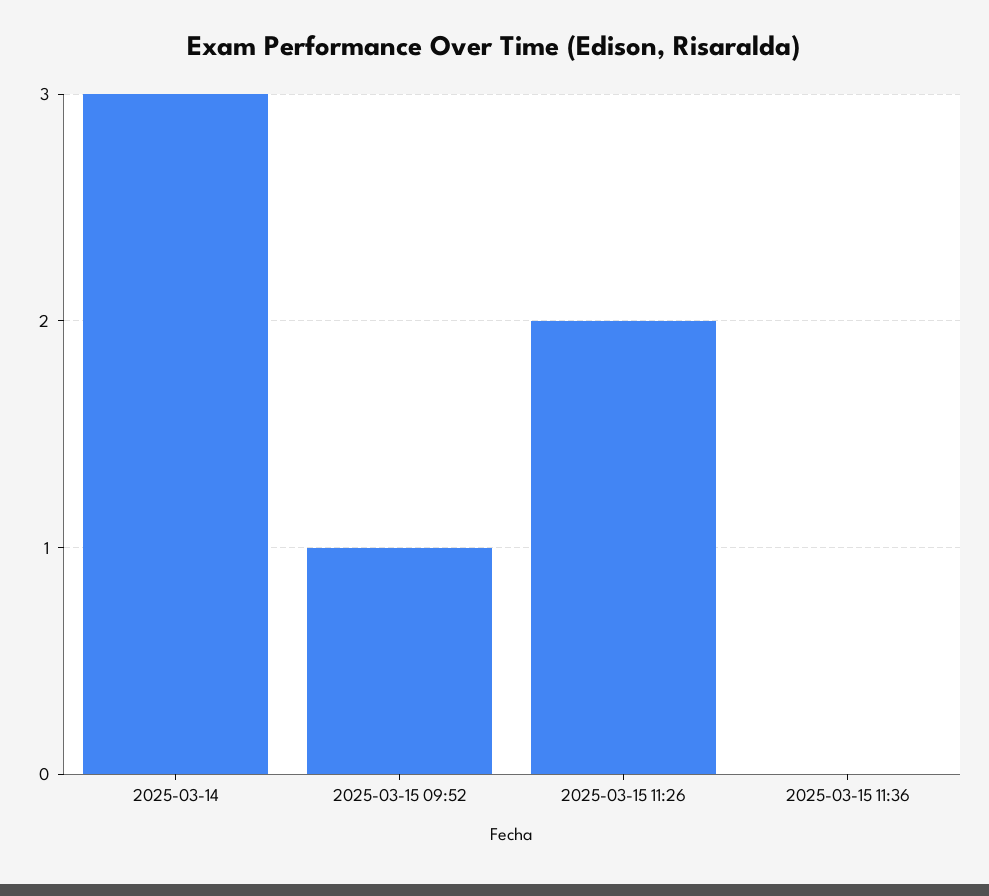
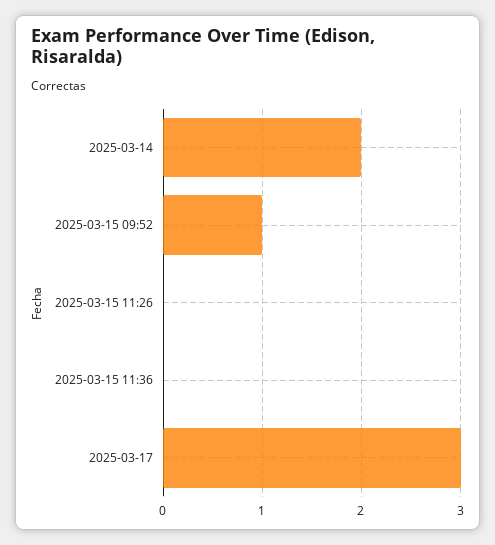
2025-03-14: 3 -> 2
2025-03-15 11:26: 2 -> 0
2025-03-17: none -> 3

